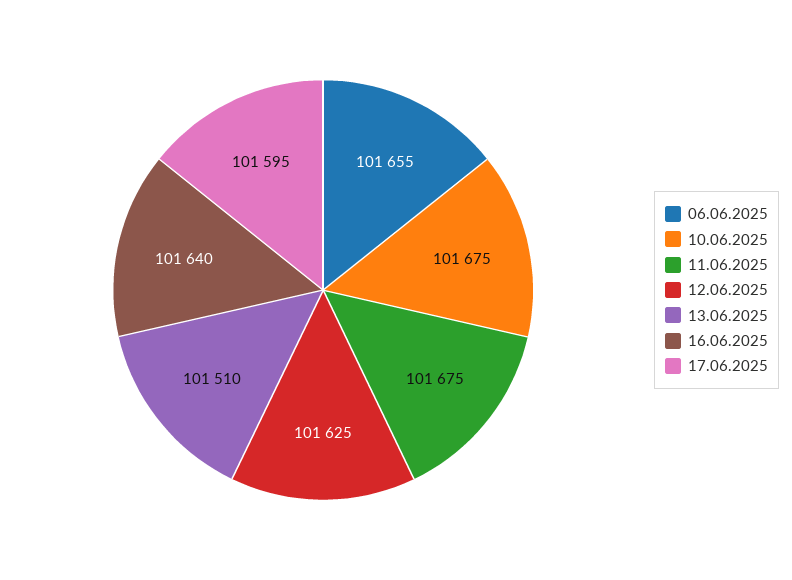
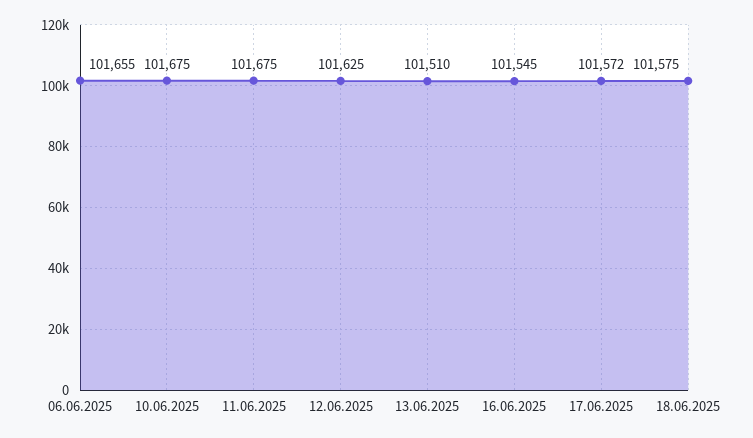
16.06.2025: 101640 -> 101545
17.06.2025: 101595 -> 101572
18.06.2025: none -> 101575

